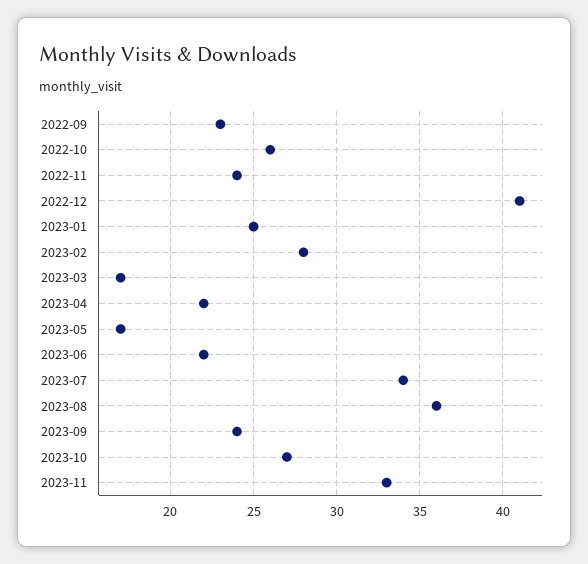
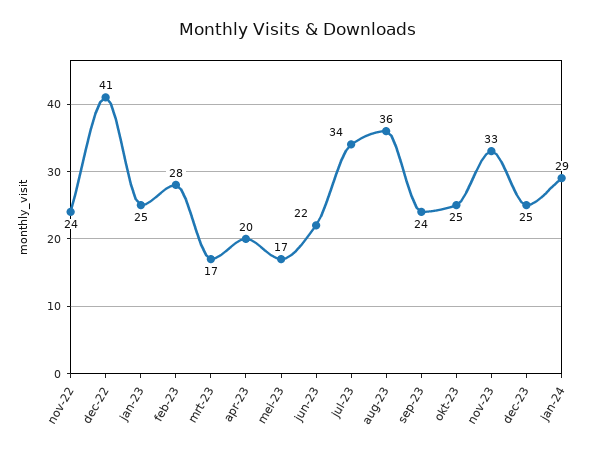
2022-09: 23 -> none
2022-10: 26 -> none
2023-04: 22 -> 20
2023-10: 27 -> 25
dec-23: none -> 25
jan-24: none -> 29

